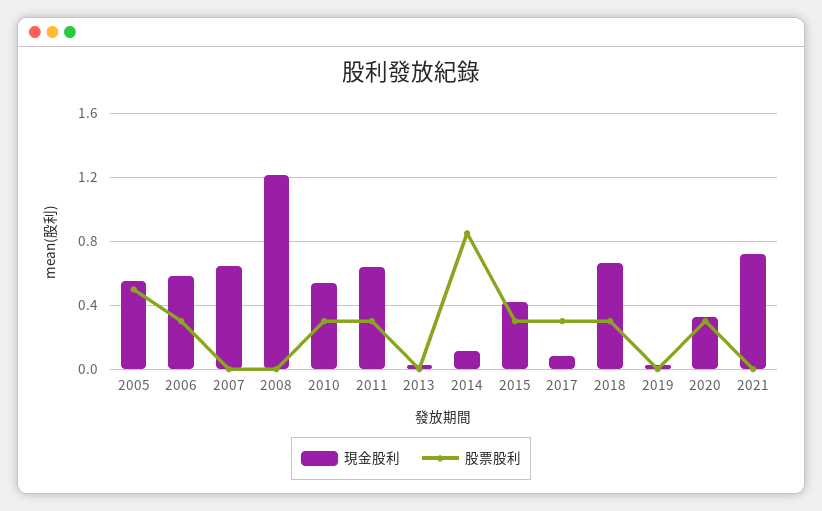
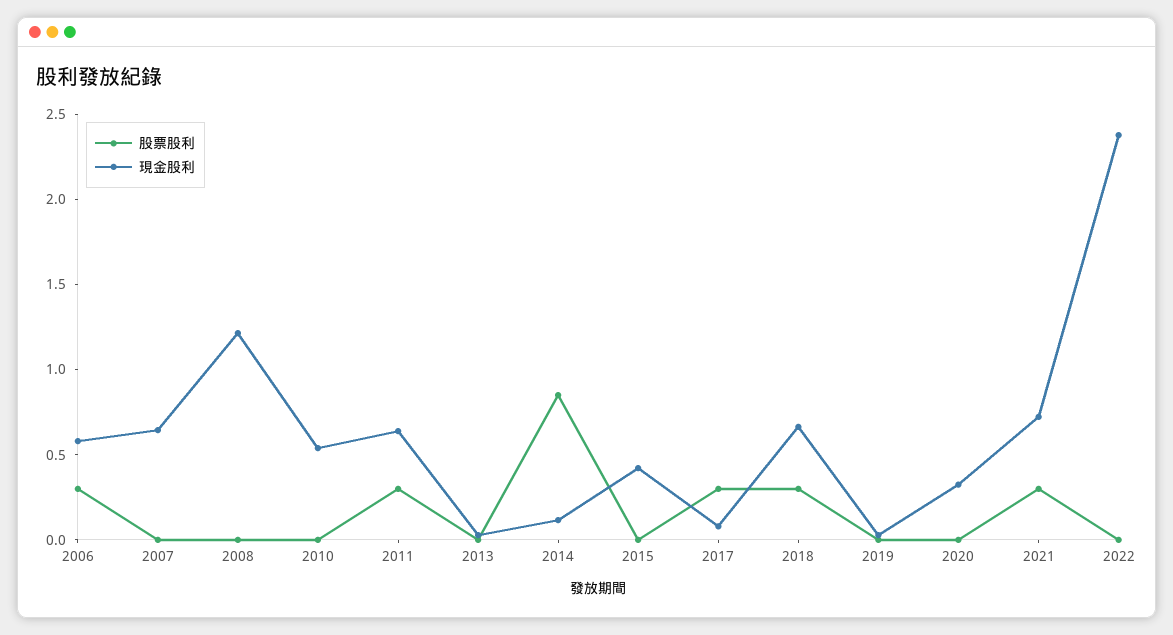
現金股利, 2005: 0.55 -> none
股票股利, 2005: 0.5 -> none
股票股利, 2010: 0.3 -> 0
股票股利, 2015: 0.3 -> 0
股票股利, 2020: 0.3 -> 0
股票股利, 2021: 0 -> 0.3
股票股利, 2022: none -> 0
現金股利, 2022: none -> 2.4

